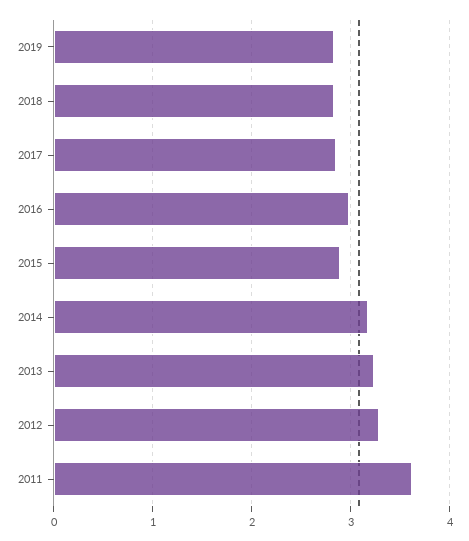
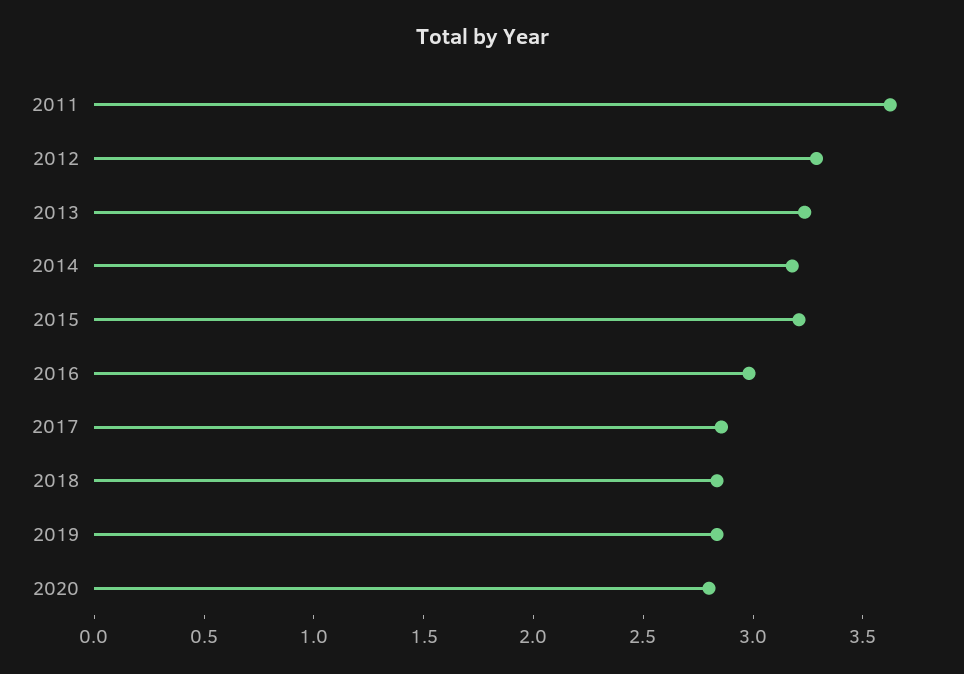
2015: 2.9 -> 3.2
2020: none -> 2.8

